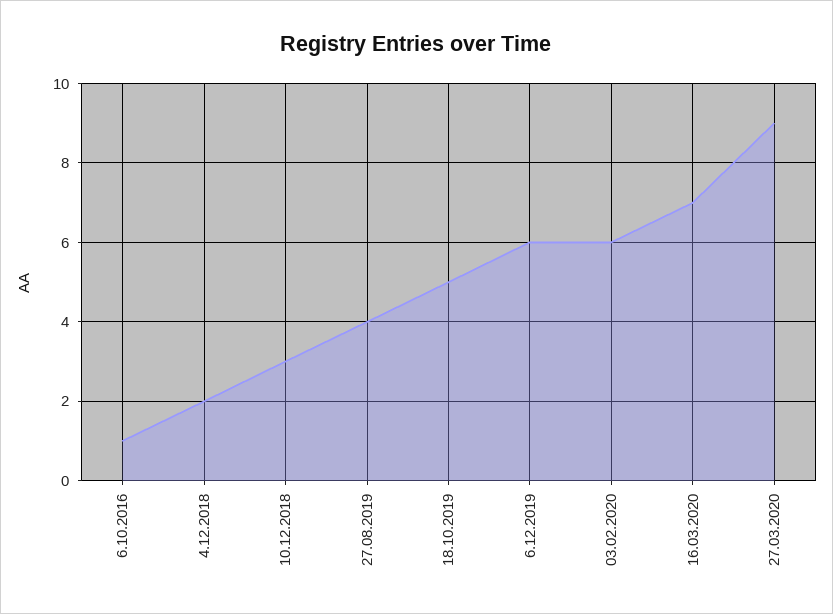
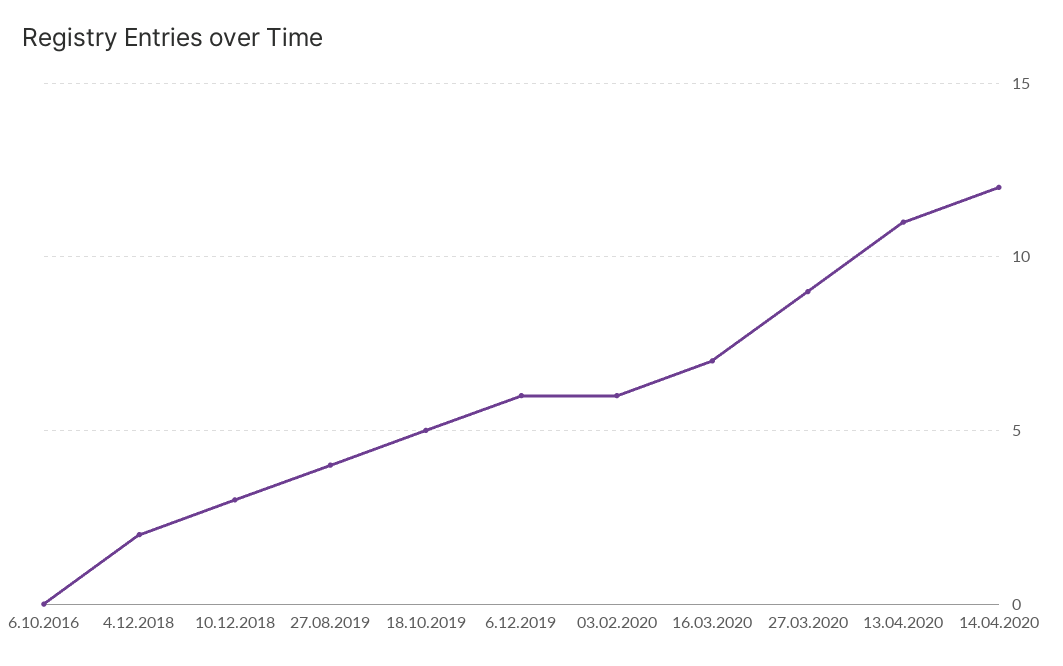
6.10.2016: 1 -> 0
13.04.2020: none -> 11
14.04.2020: none -> 12

